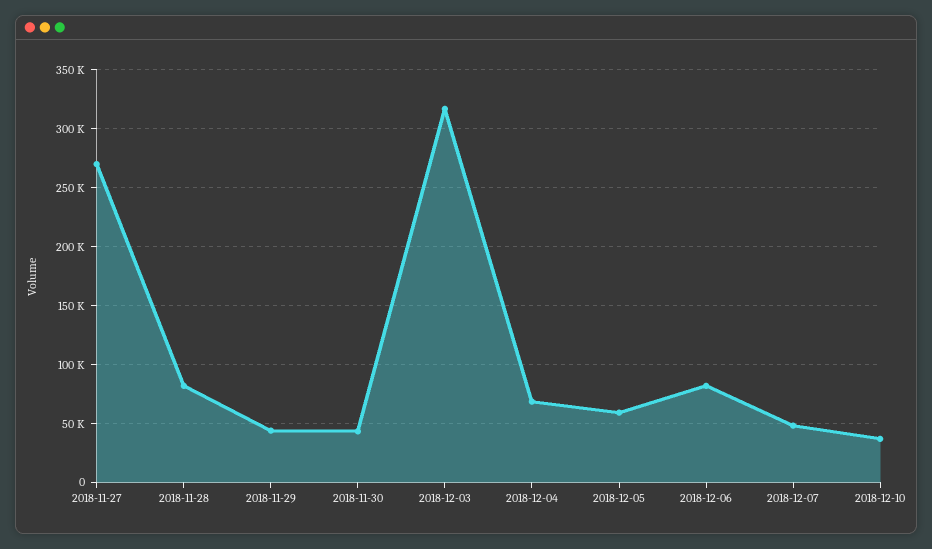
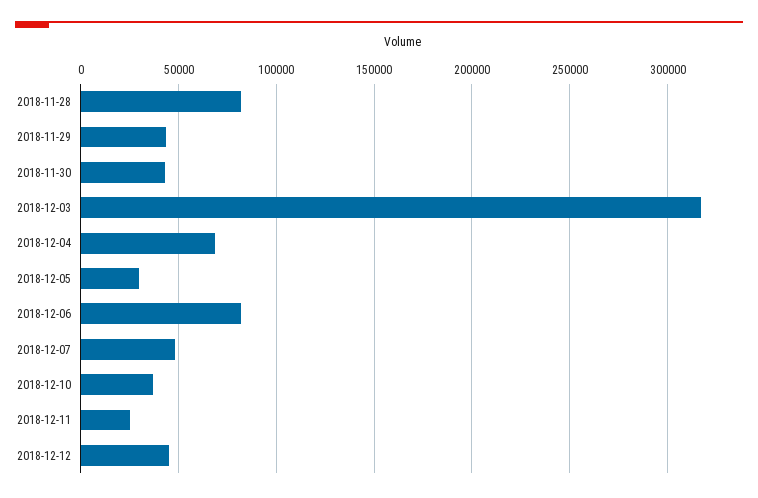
2018-11-27: 270000 -> none
2018-12-05: 60000 -> 30000
2018-12-11: none -> 25000
2018-12-12: none -> 45000

